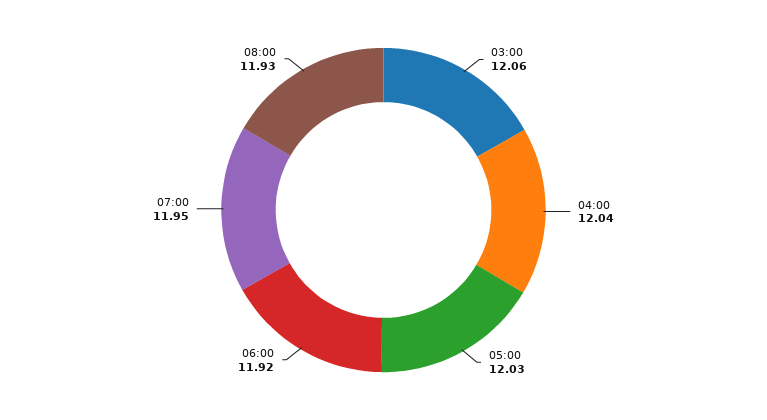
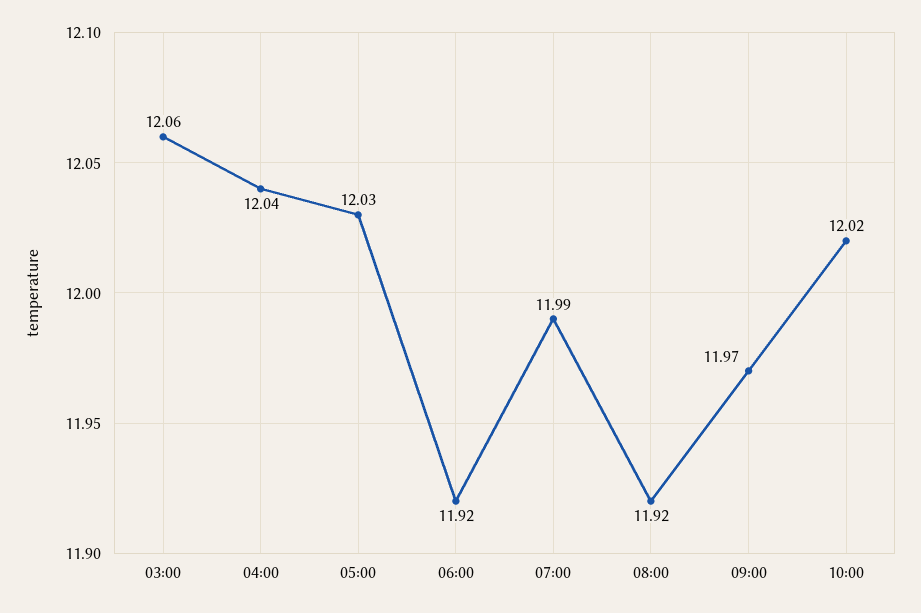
07:00: 11.95 -> 11.99
08:00: 11.93 -> 11.92
09:00: none -> 11.97
10:00: none -> 12.02

